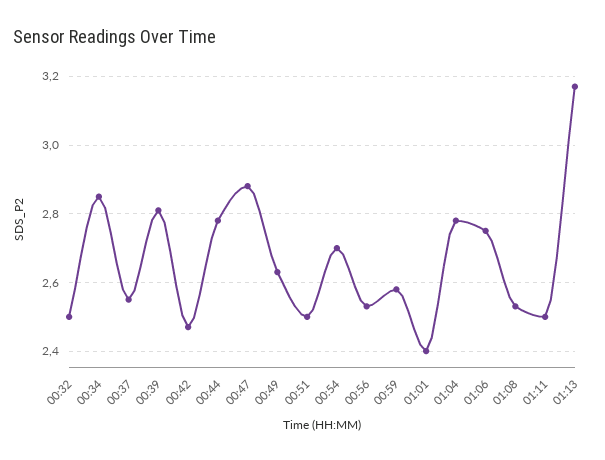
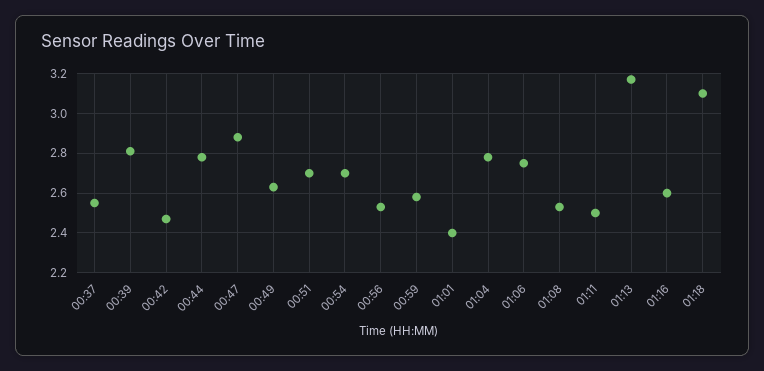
00:32: 2.5 -> none
00:34: 2.85 -> none
00:51: 2.5 -> 2.7
01:16: none -> 2.6
01:18: none -> 3.1

